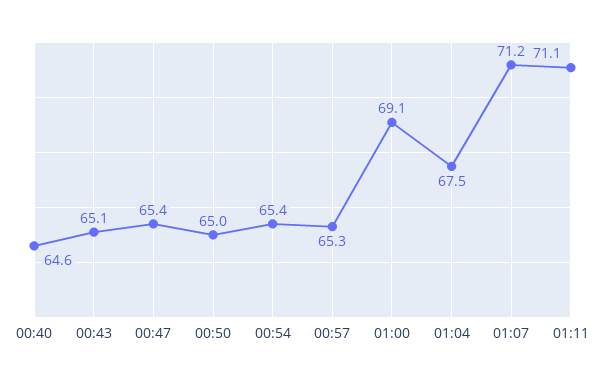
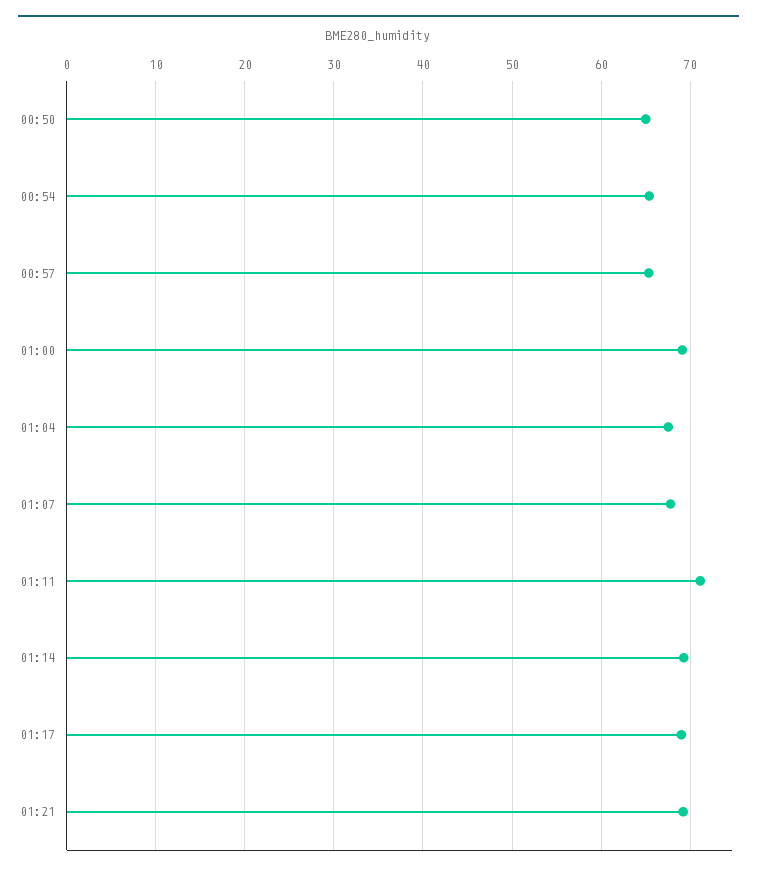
00:40: 64.6 -> none
00:43: 65.1 -> none
00:47: 65.4 -> none
01:07: 71.2 -> 68
01:14: none -> 69
01:17: none -> 69
01:21: none -> 69

